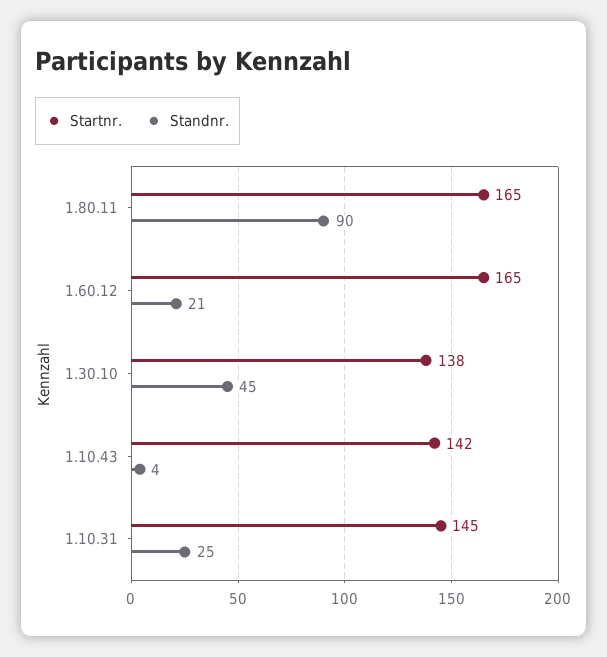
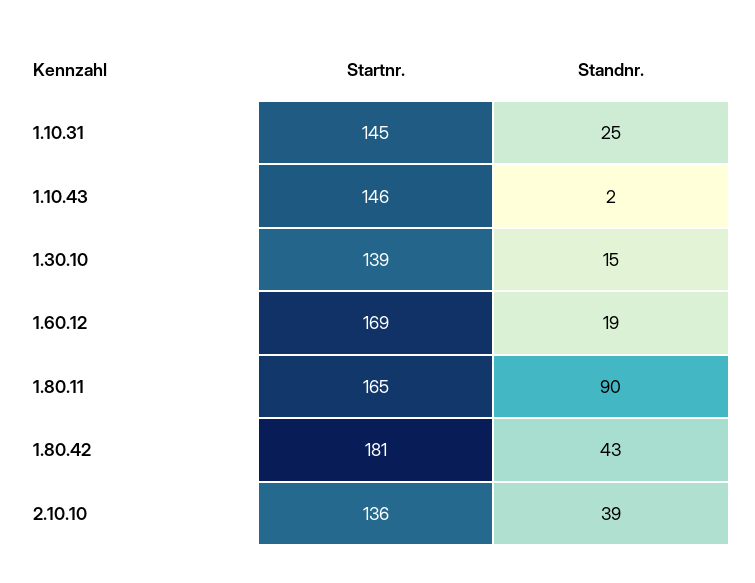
Startnr., 1.60.12: 165 -> 169
Standnr., 1.60.12: 21 -> 19
Startnr., 1.30.10: 138 -> 139
Standnr., 1.30.10: 45 -> 15
Startnr., 1.10.43: 142 -> 146
Standnr., 1.10.43: 4 -> 2
Startnr., 1.80.42: none -> 181
Standnr., 1.80.42: none -> 43
Startnr., 2.10.10: none -> 136
Standnr., 2.10.10: none -> 39

